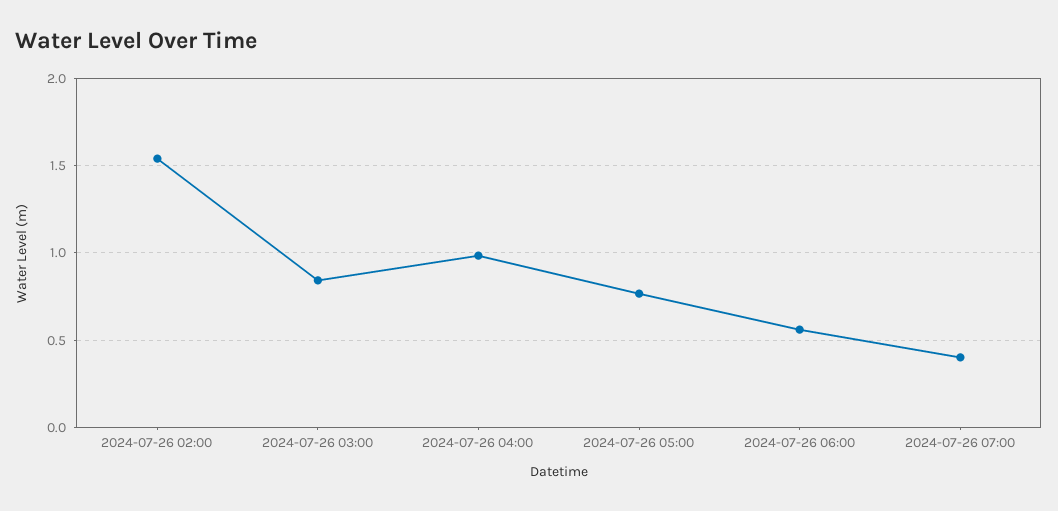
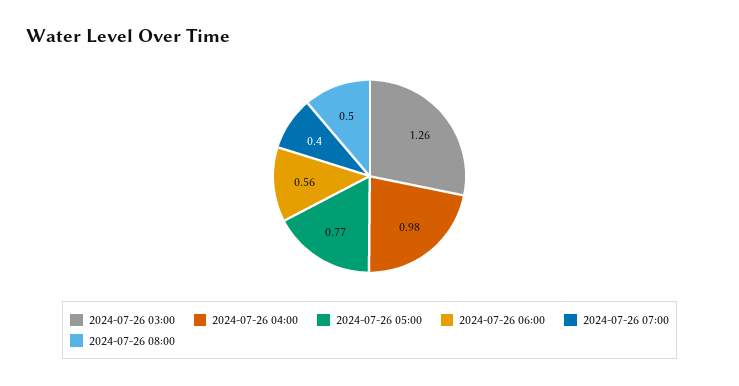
2024-07-26 02:00: 1.55 -> none
2024-07-26 03:00: 0.85 -> 1.26
2024-07-26 08:00: none -> 0.5

